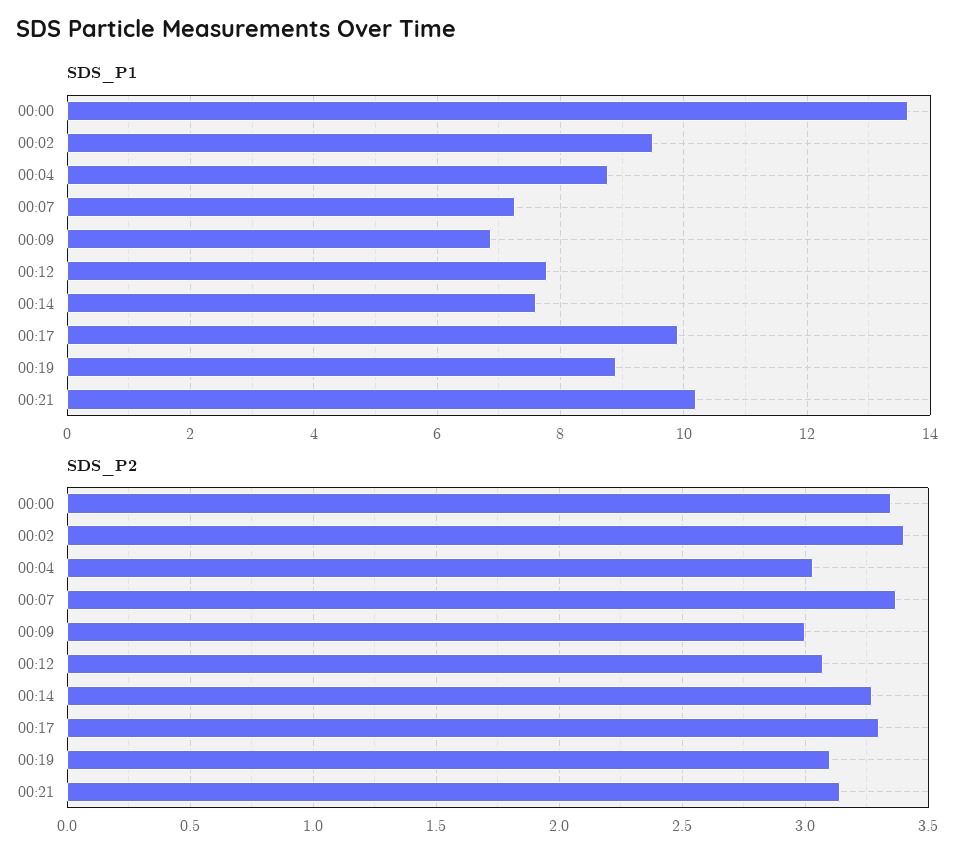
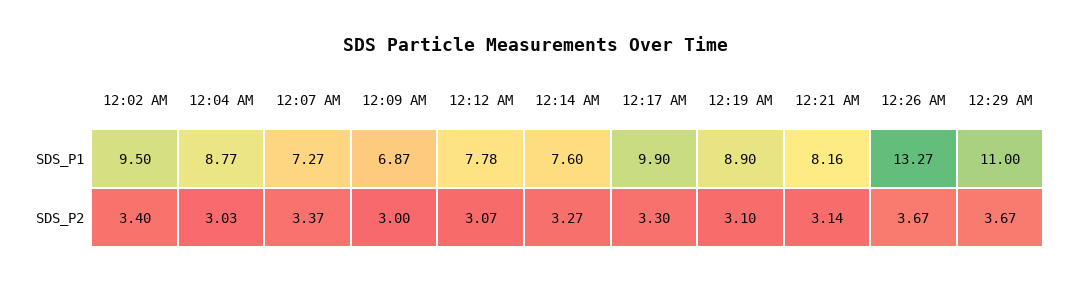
SDS_P1, 00:00: 13.6 -> none
SDS_P1, 00:21: 10.2 -> 8.16
SDS_P2, 00:00: 3.35 -> none
SDS_P1, 12:26 AM: none -> 13.27
SDS_P1, 12:29 AM: none -> 11
SDS_P2, 12:26 AM: none -> 3.67
SDS_P2, 12:29 AM: none -> 3.67

